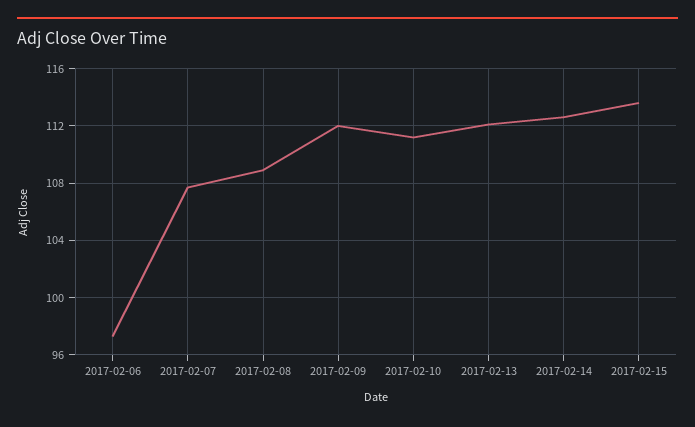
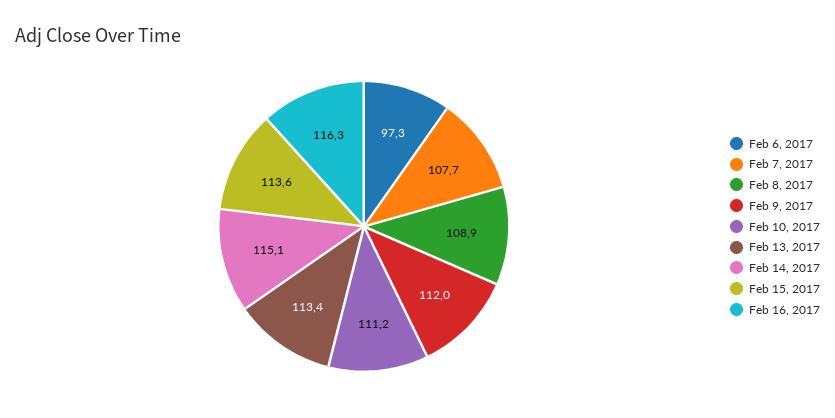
2017-02-13: 112 -> 113.4
2017-02-14: 112.5 -> 115.1
Feb 16, 2017: none -> 116.3

